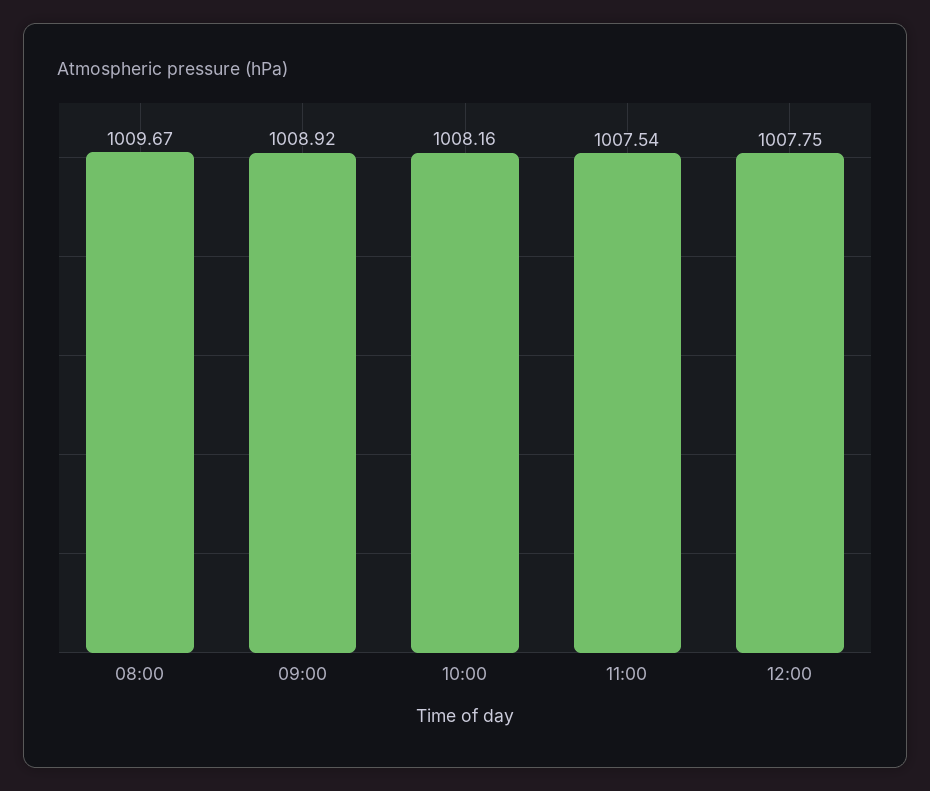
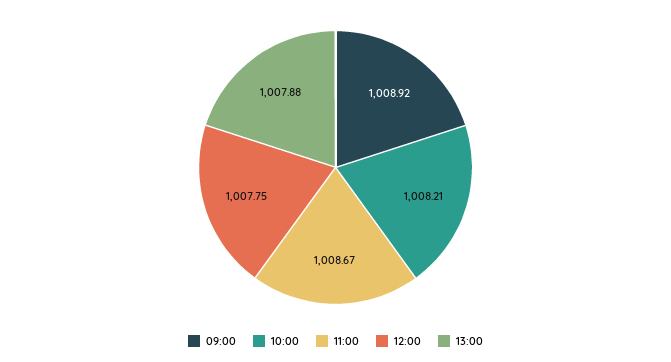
08:00: 1009.67 -> none
10:00: 1008.16 -> 1008.21
11:00: 1007.54 -> 1008.67
13:00: none -> 1007.88

